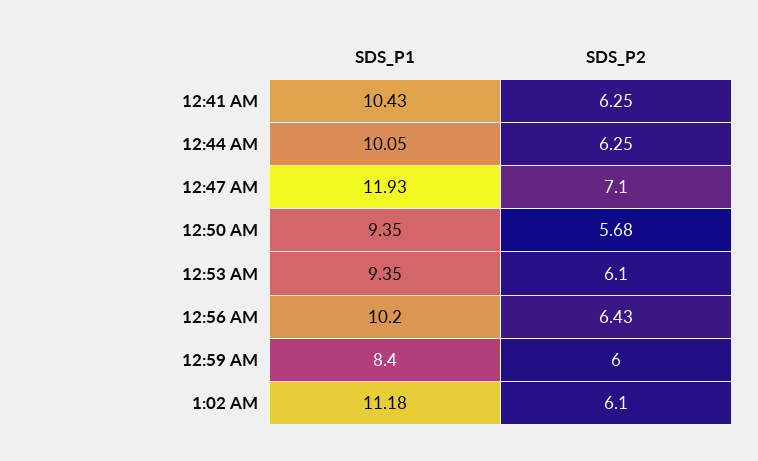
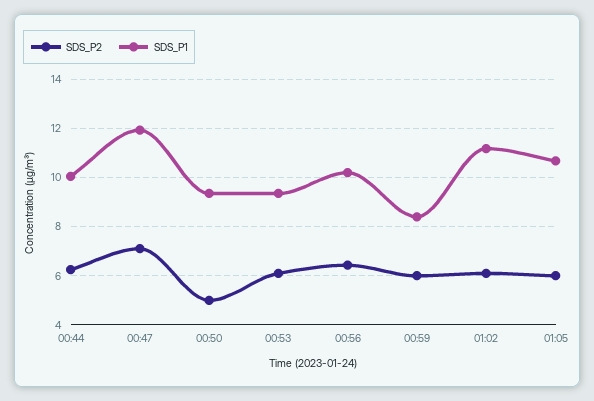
SDS_P1, 12:41 AM: 10.43 -> none
SDS_P2, 12:41 AM: 6.25 -> none
SDS_P2, 12:50 AM: 5.68 -> 5
SDS_P2, 01:05: none -> 6
SDS_P1, 01:05: none -> 10.75

